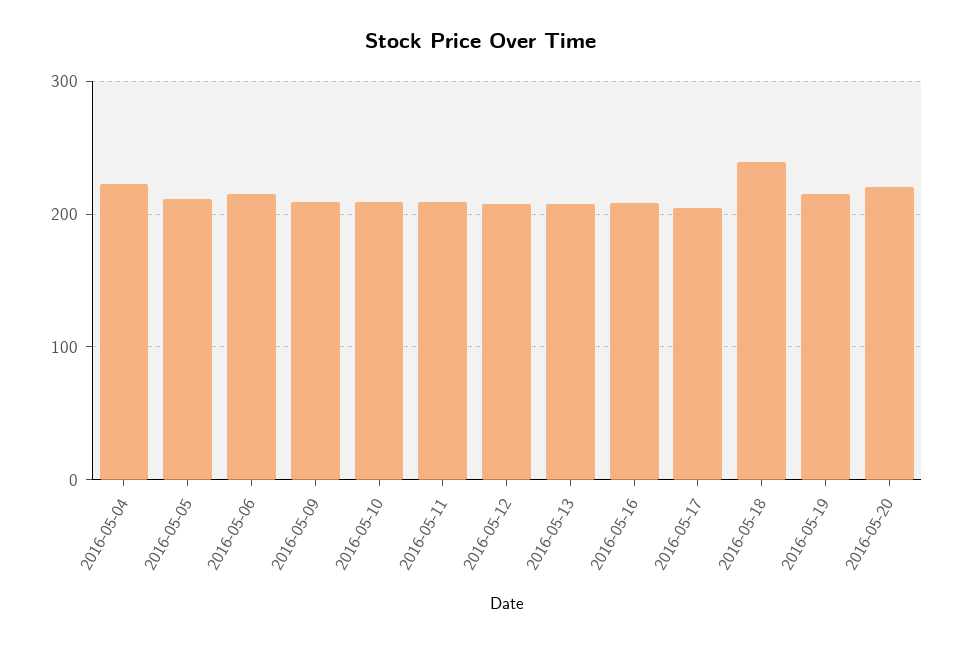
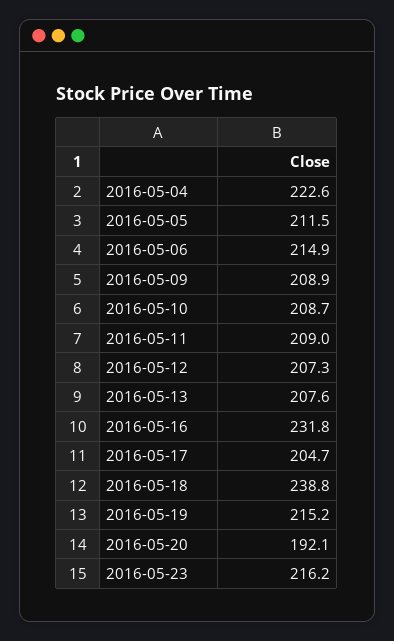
2016-05-16: 210 -> 231.8
2016-05-20: 220 -> 192.1
2016-05-23: none -> 216.2

